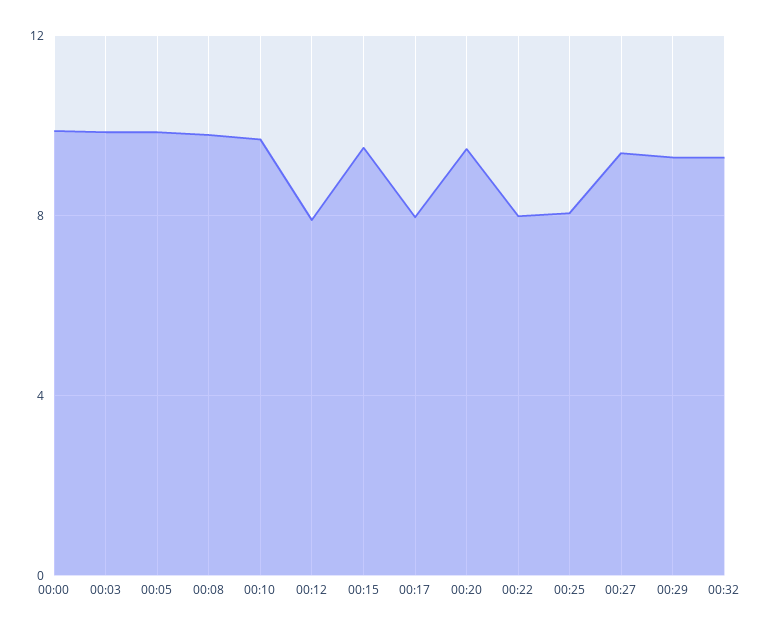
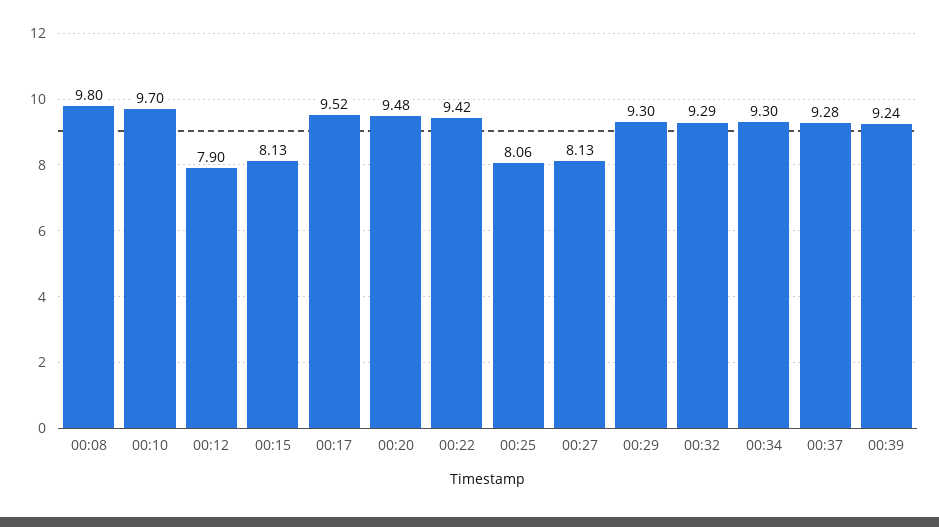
00:00: 10 -> none
00:03: 10 -> none
00:05: 10 -> none
00:15: 9.5 -> 8.13
00:17: 8 -> 9.52
00:22: 8 -> 9.42
00:27: 9.5 -> 8.13
00:34: none -> 9.3
00:37: none -> 9.28
00:39: none -> 9.24

